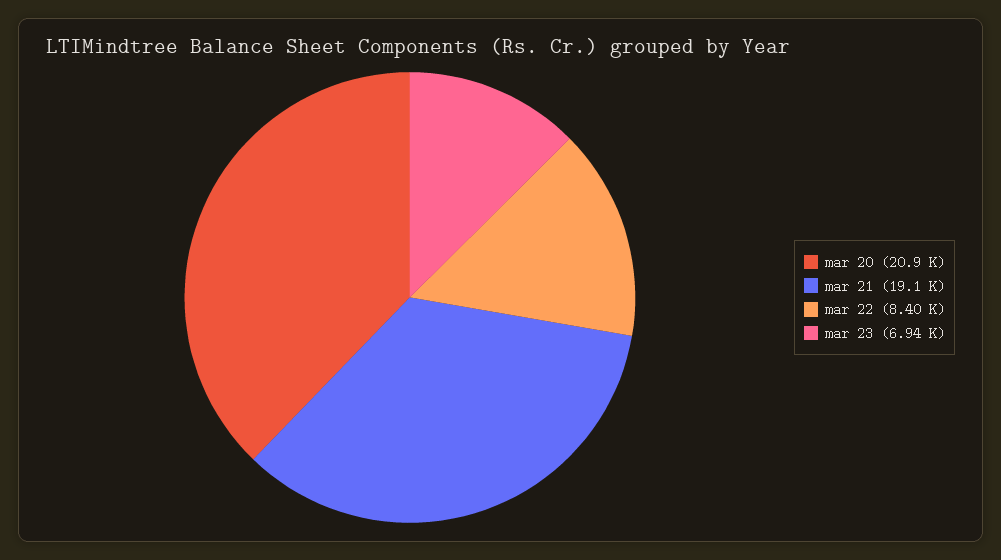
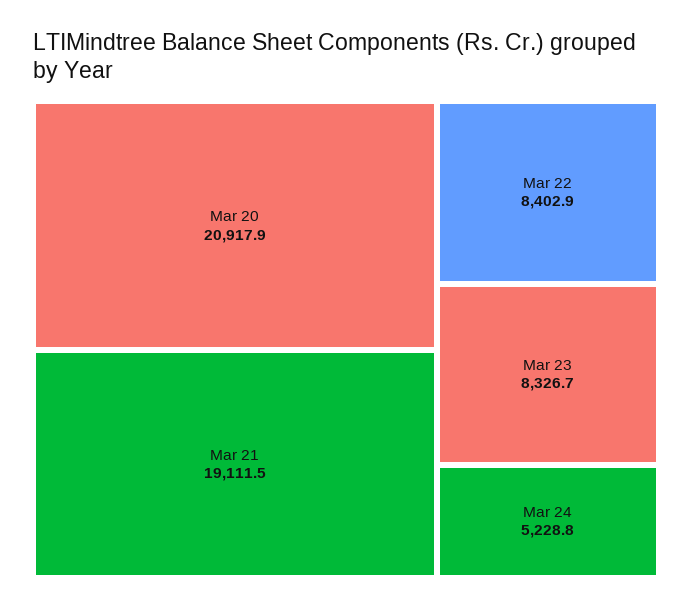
mar 23: 6940 -> 8326.7
Mar 24: none -> 5228.8

